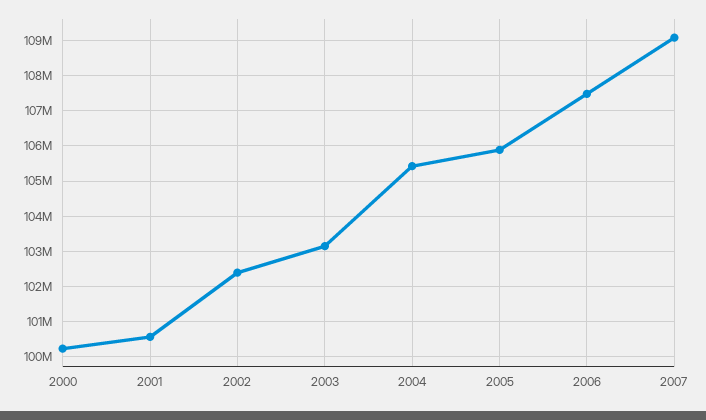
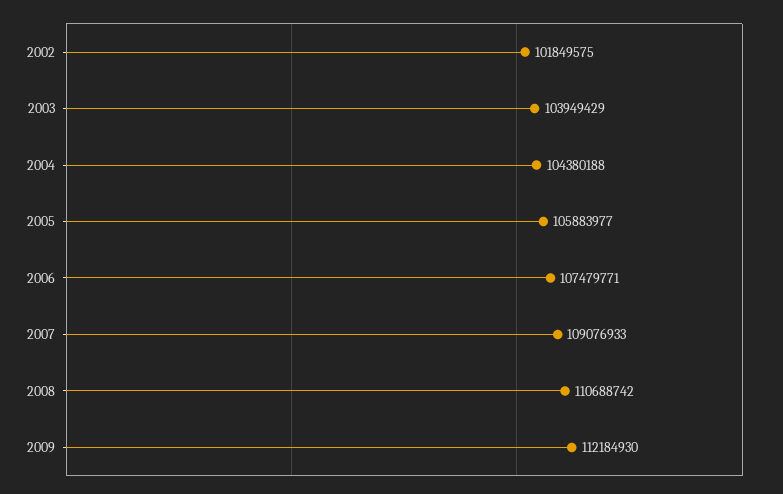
2000: 100200000 -> none
2001: 100600000 -> none
2002: 102400000 -> 101849575
2003: 103200000 -> 103949429
2004: 105400000 -> 104380188
2008: none -> 110688742
2009: none -> 112184930

